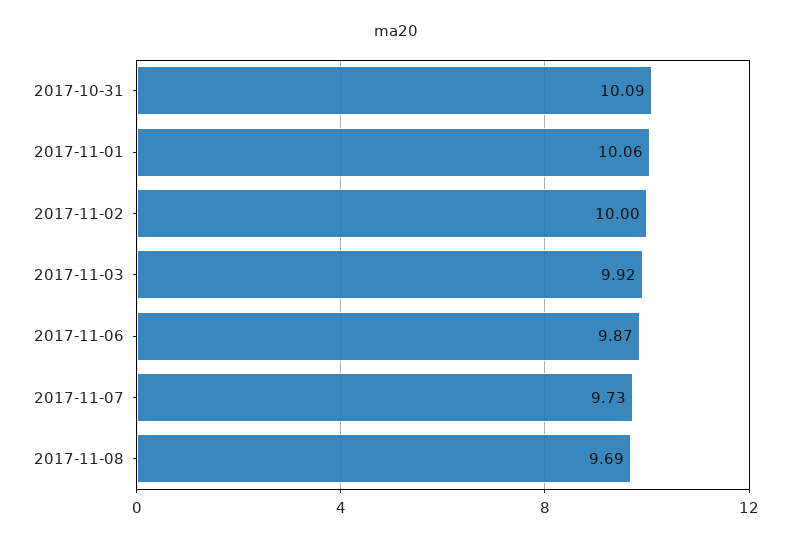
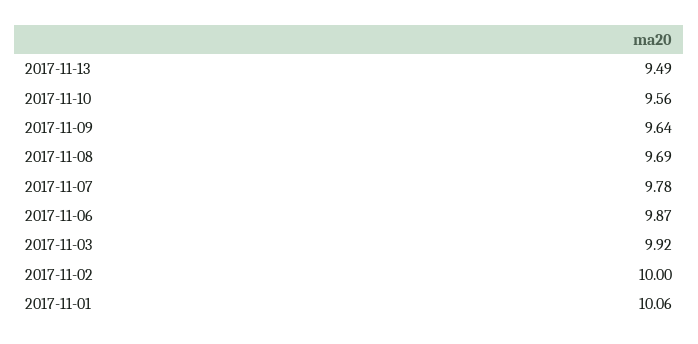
2017-10-31: 10.09 -> none
2017-11-07: 9.73 -> 9.78
2017-11-13: none -> 9.49
2017-11-10: none -> 9.56
2017-11-09: none -> 9.64

